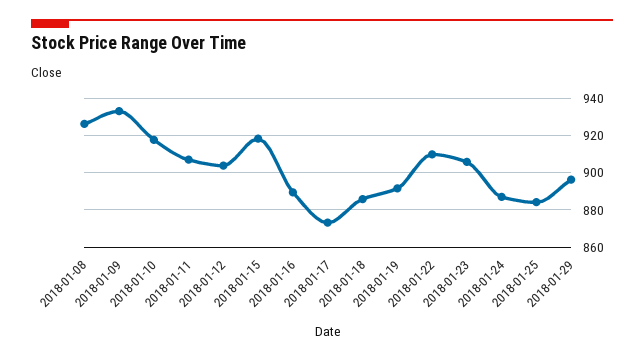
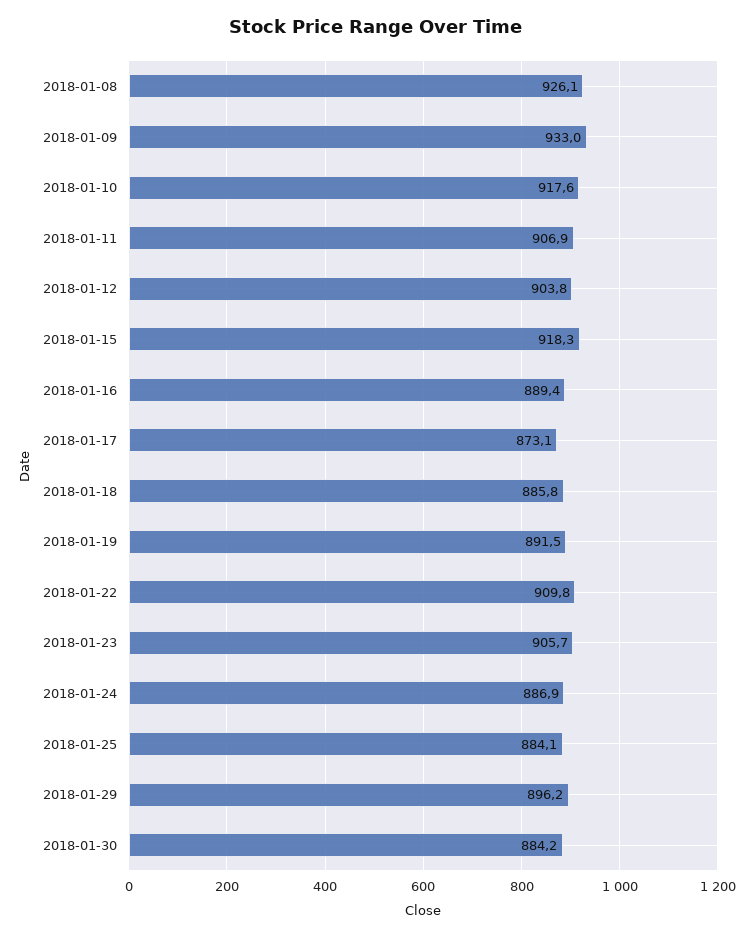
2018-01-30: none -> 884.2

